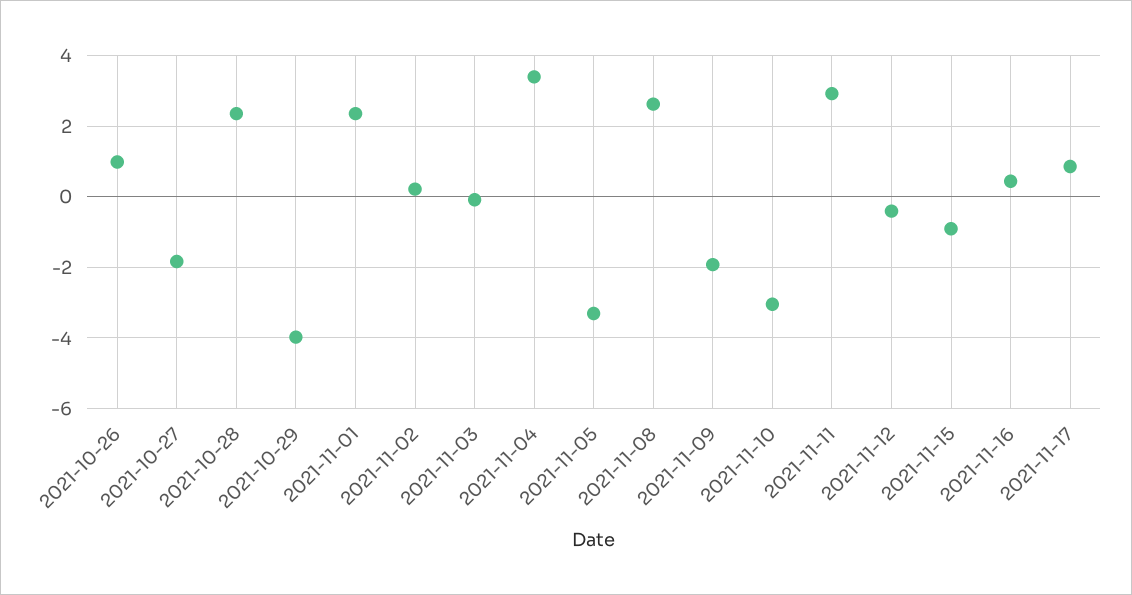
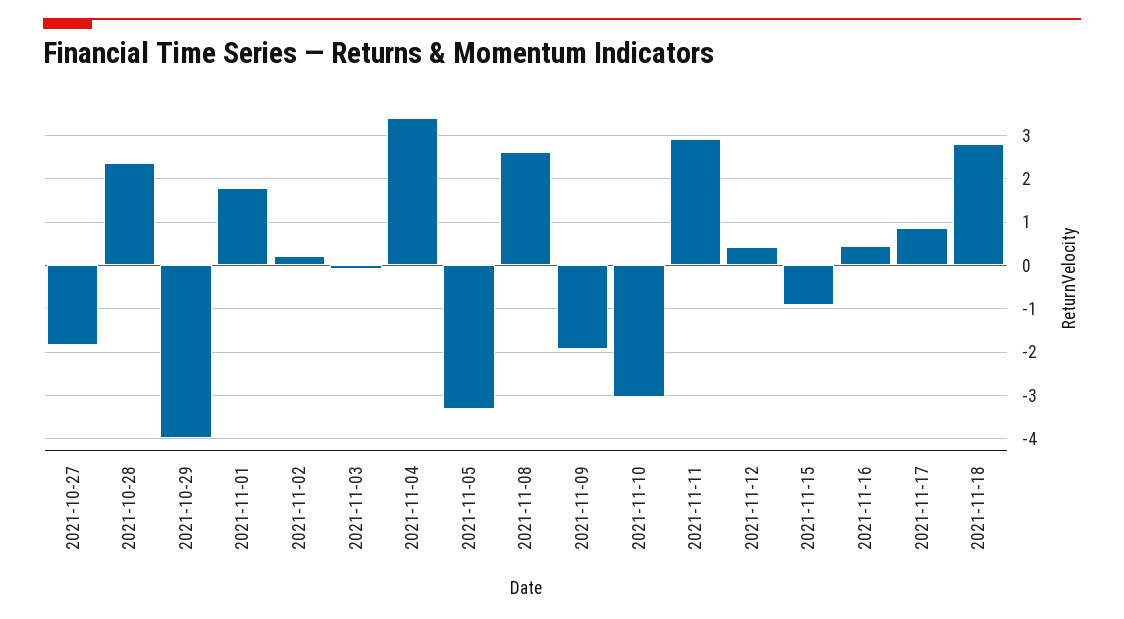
2021-10-26: 1 -> none
2021-11-01: 2.4 -> 1.8
2021-11-12: -0.4 -> 0.4
2021-11-18: none -> 2.8

